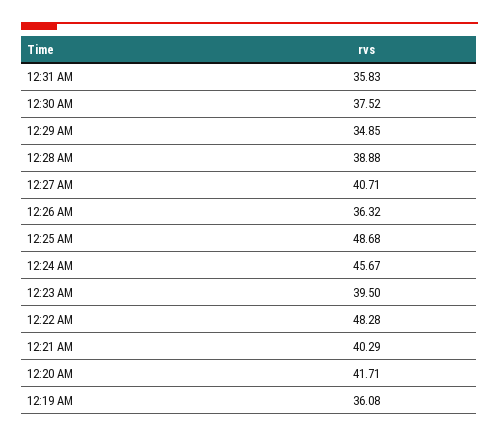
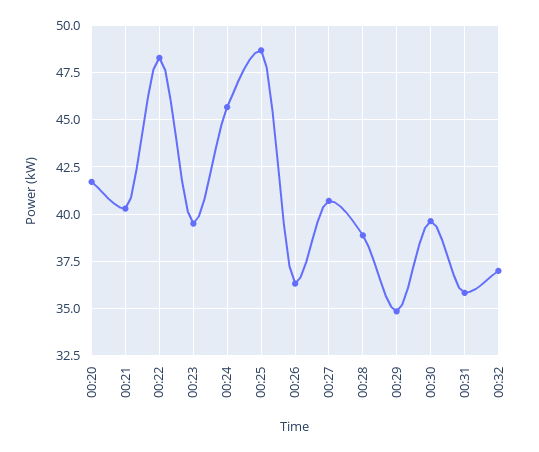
12:30 AM: 37.52 -> 39.5
12:19 AM: 36.08 -> none
00:32: none -> 37

